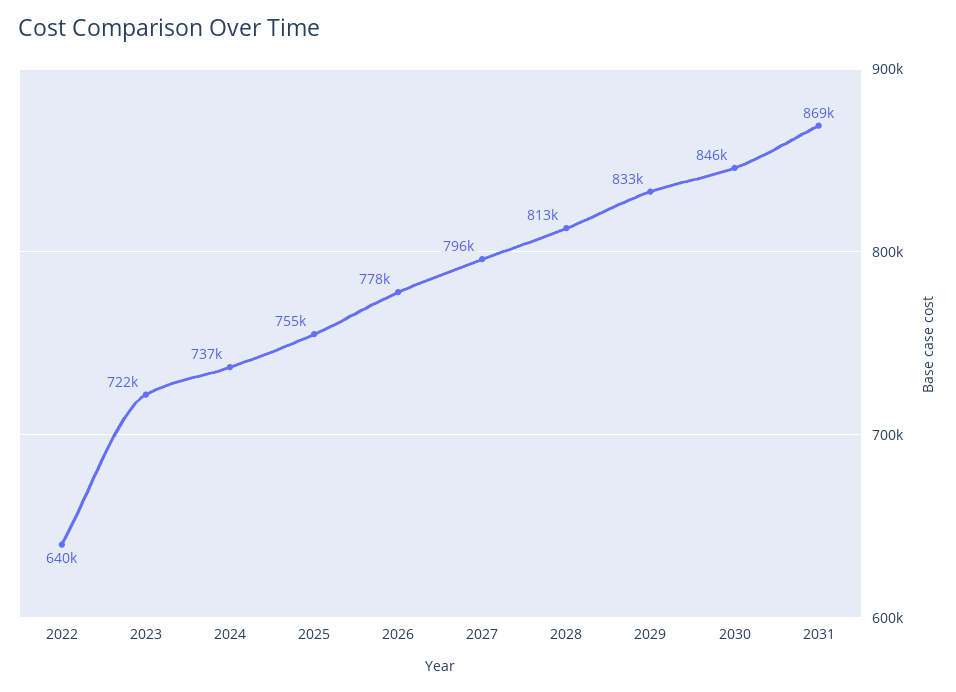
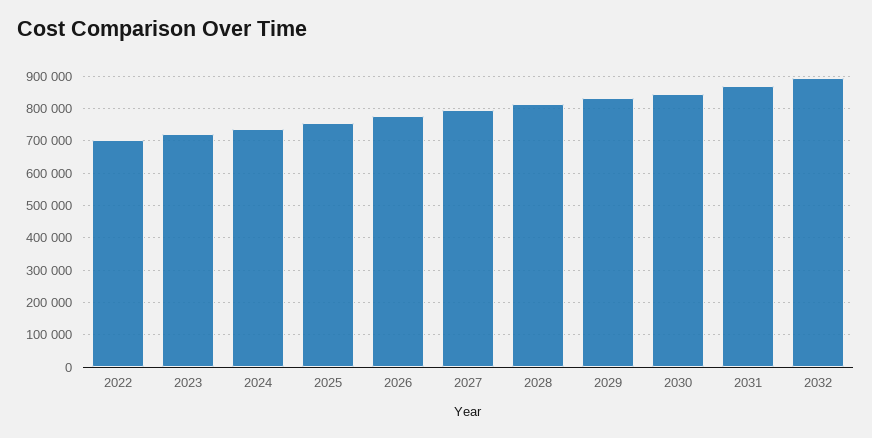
2022: 640000 -> 700000
2032: none -> 900000

